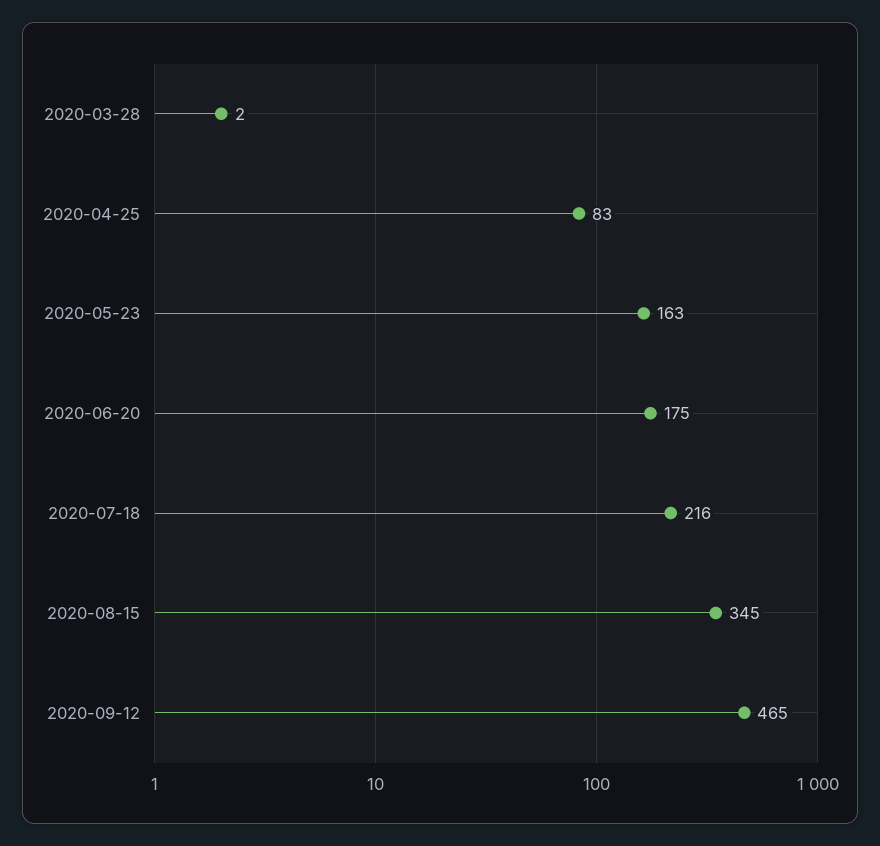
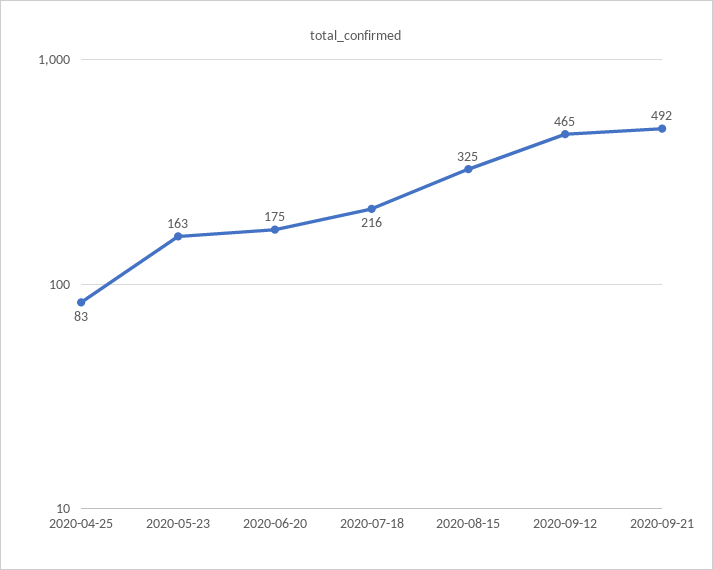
2020-03-28: 2 -> none
2020-08-15: 345 -> 325
2020-09-21: none -> 492

